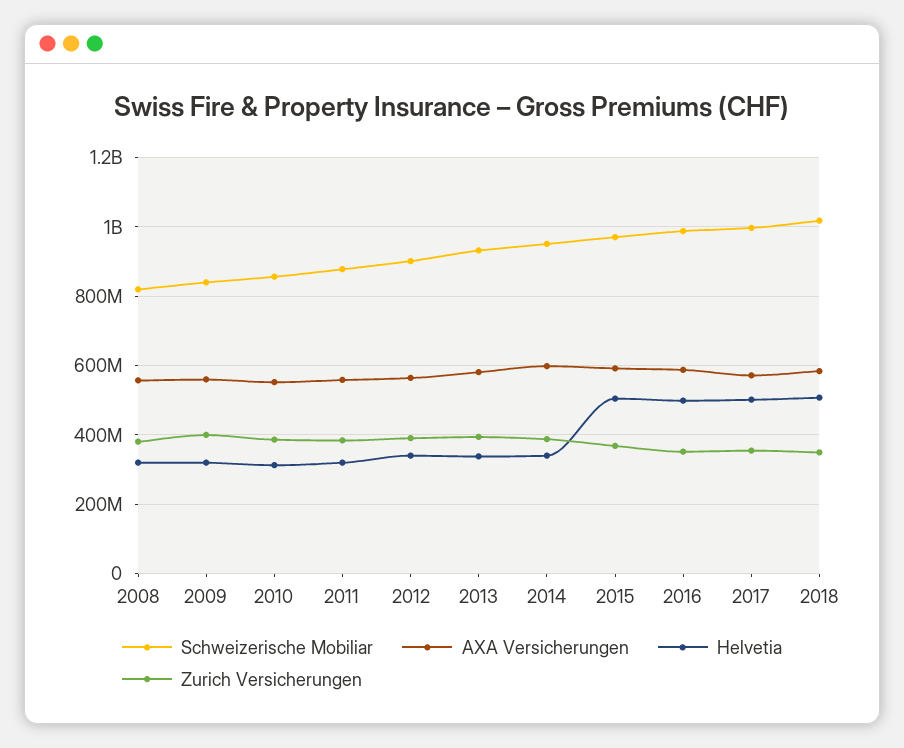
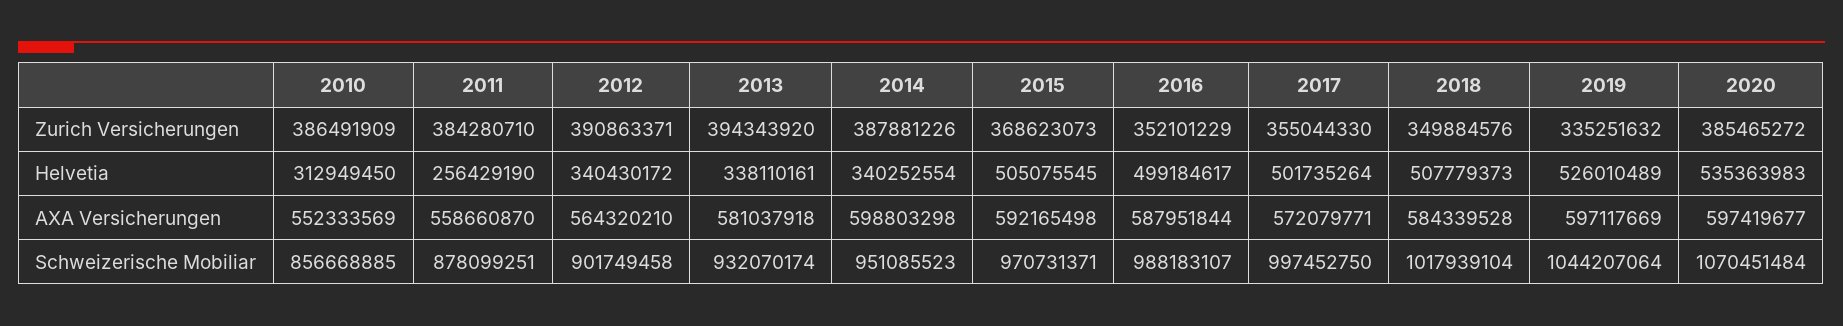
Schweizerische Mobiliar, 2008: 820000000 -> none
AXA Versicherungen, 2008: 560000000 -> none
Helvetia, 2008: 320000000 -> none
Zurich Versicherungen, 2008: 380000000 -> none
Schweizerische Mobiliar, 2009: 840000000 -> none
AXA Versicherungen, 2009: 560000000 -> none
Helvetia, 2009: 320000000 -> none
Zurich Versicherungen, 2009: 400000000 -> none
Helvetia, 2011: 320000000 -> 256429190
Zurich Versicherungen, 2019: none -> 335251632
Zurich Versicherungen, 2020: none -> 385465272
Helvetia, 2019: none -> 526010489
Helvetia, 2020: none -> 535363983
AXA Versicherungen, 2019: none -> 597117669
AXA Versicherungen, 2020: none -> 597419677
Schweizerische Mobiliar, 2019: none -> 1044207064
Schweizerische Mobiliar, 2020: none -> 1070451484

